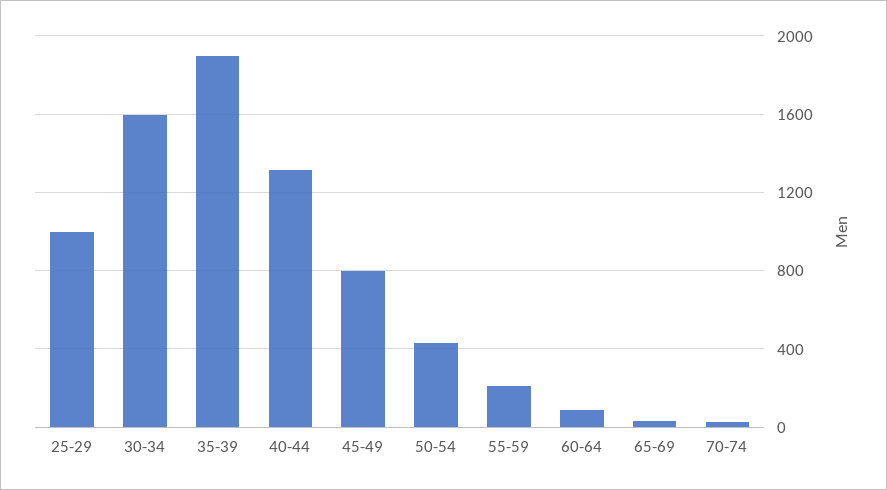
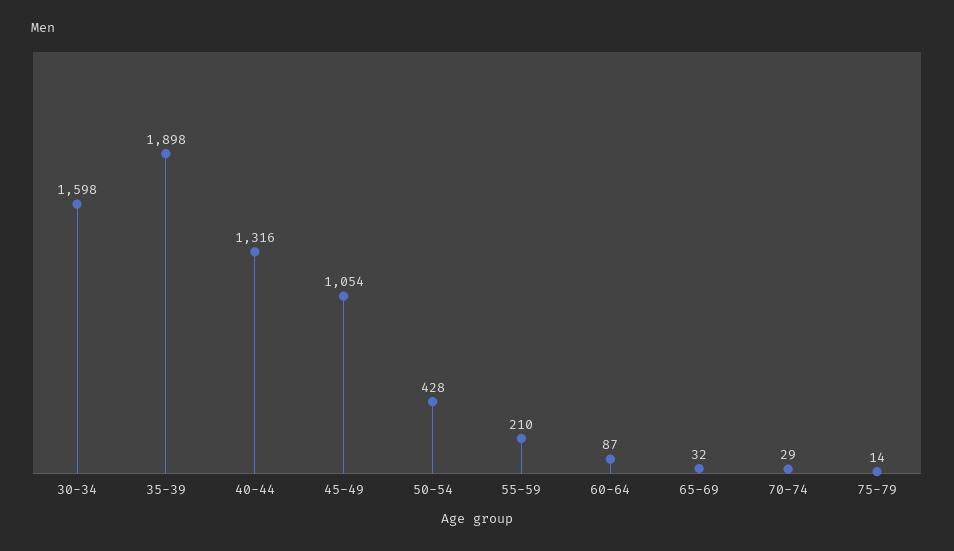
25-29: 1000 -> none
45-49: 800 -> 1054
75-79: none -> 14

